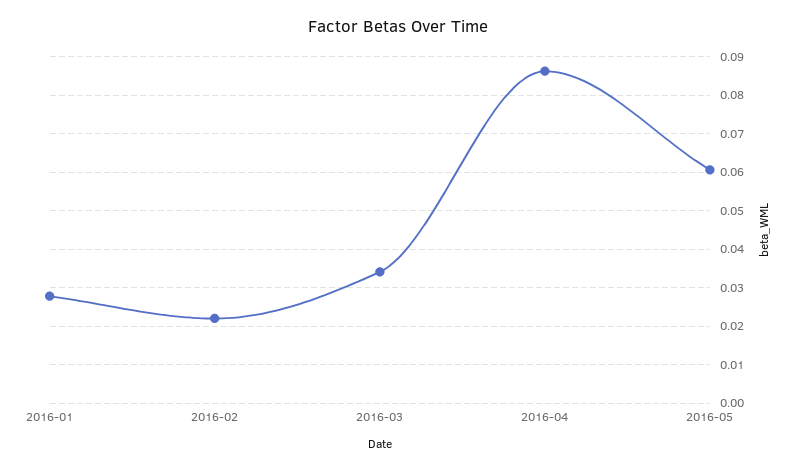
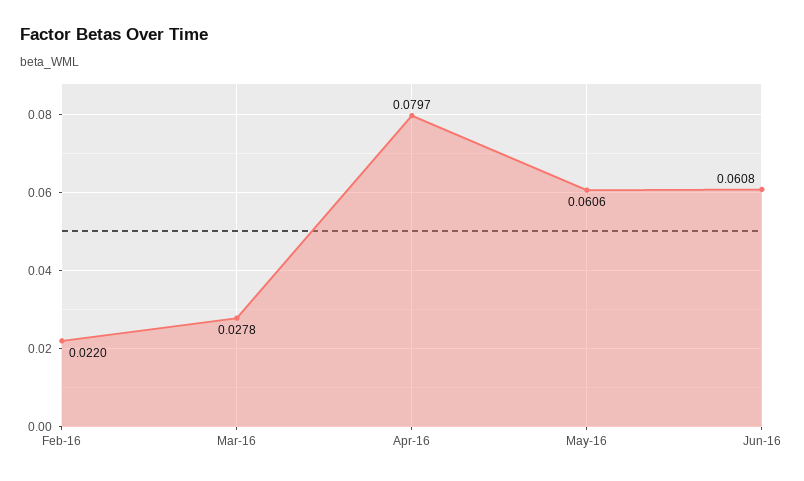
2016-01: 0.028 -> none
2016-03: 0.034 -> 0.0278
2016-04: 0.086 -> 0.0797
Jun-16: none -> 0.0608

